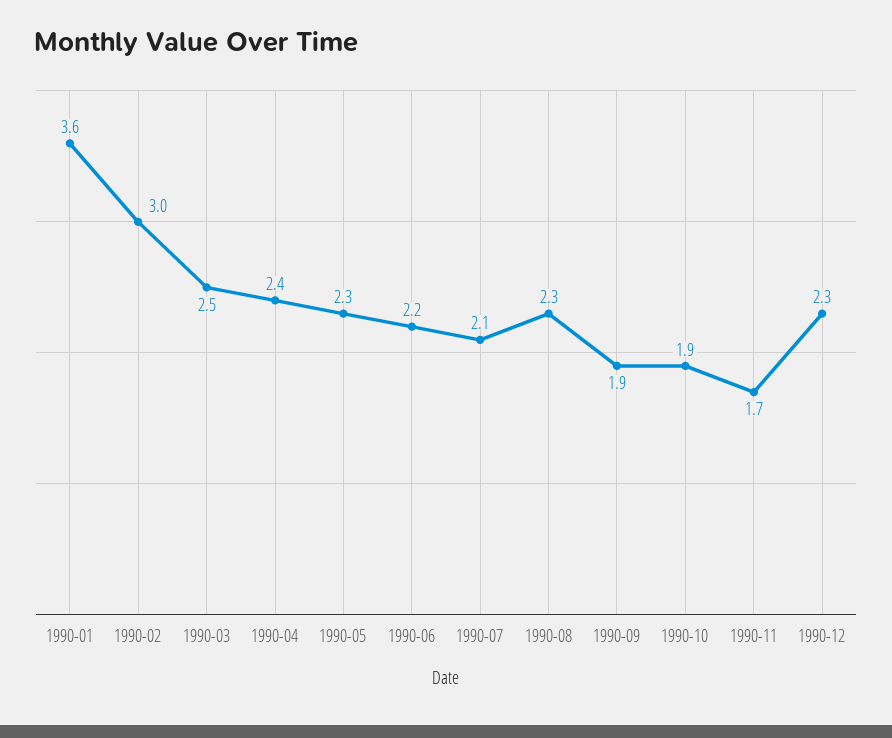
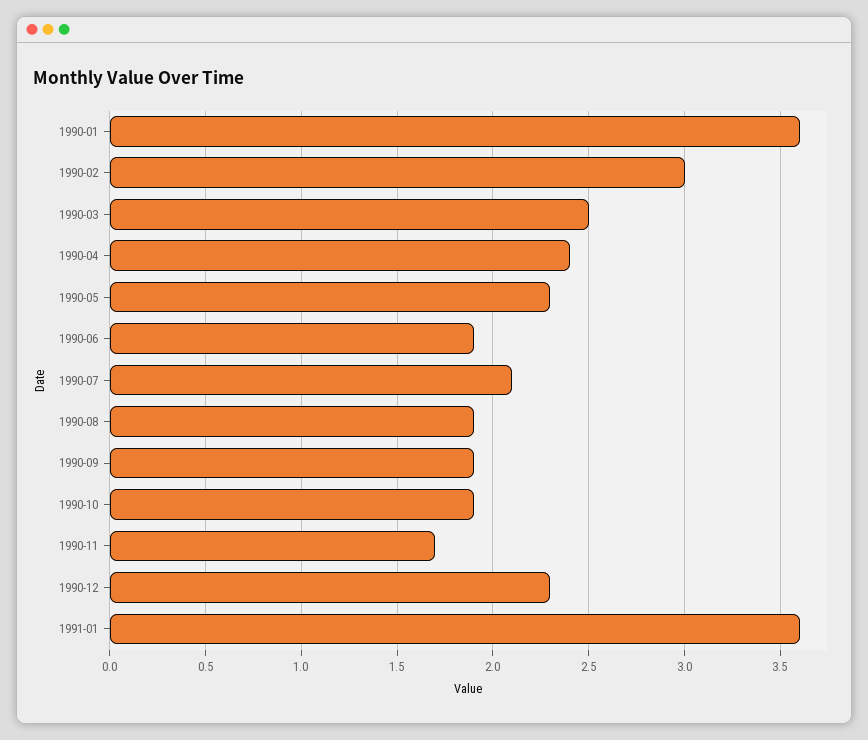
1990-06: 2.2 -> 1.9
1990-08: 2.3 -> 1.9
1991-01: none -> 3.6

